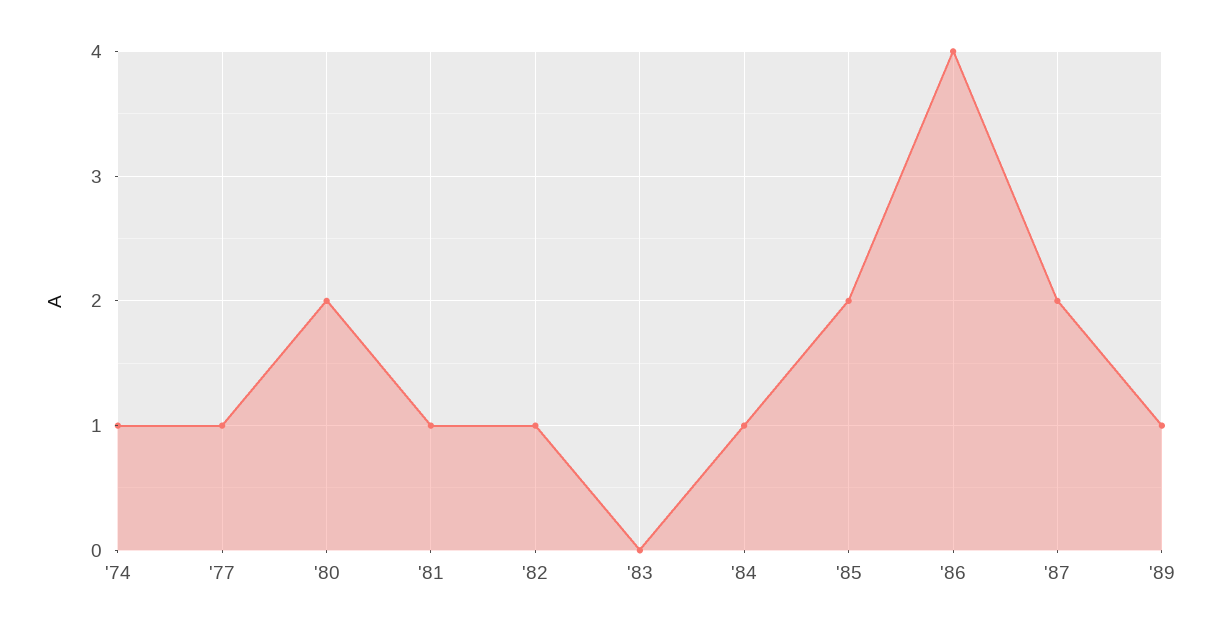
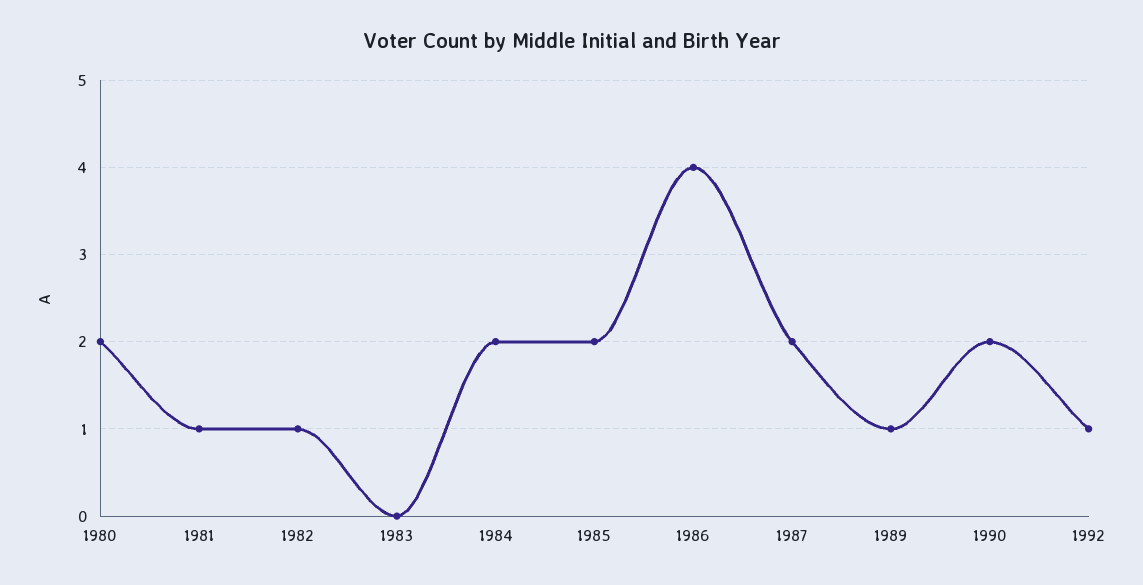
'74: 1 -> none
'77: 1 -> none
'84: 1 -> 2
1990: none -> 2
1992: none -> 1

